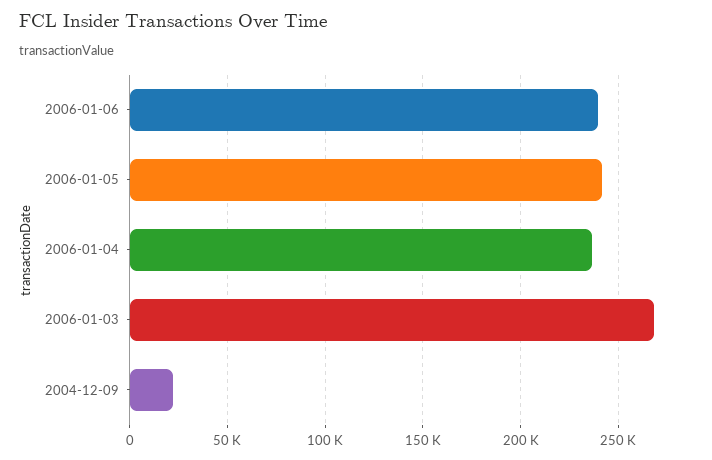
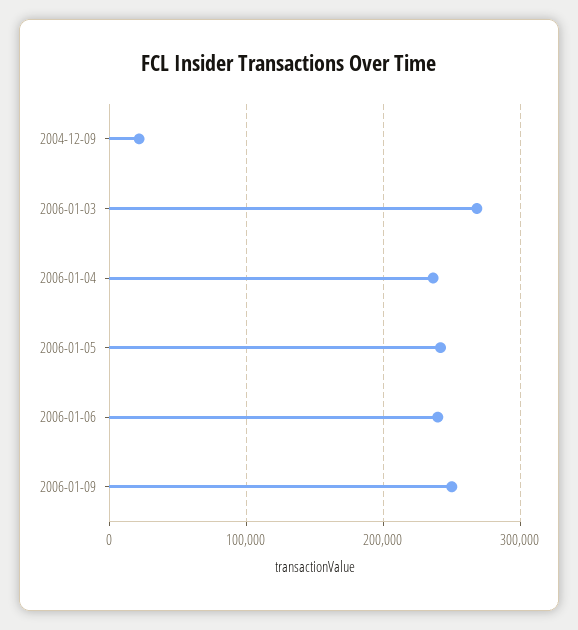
2006-01-09: none -> 250000

